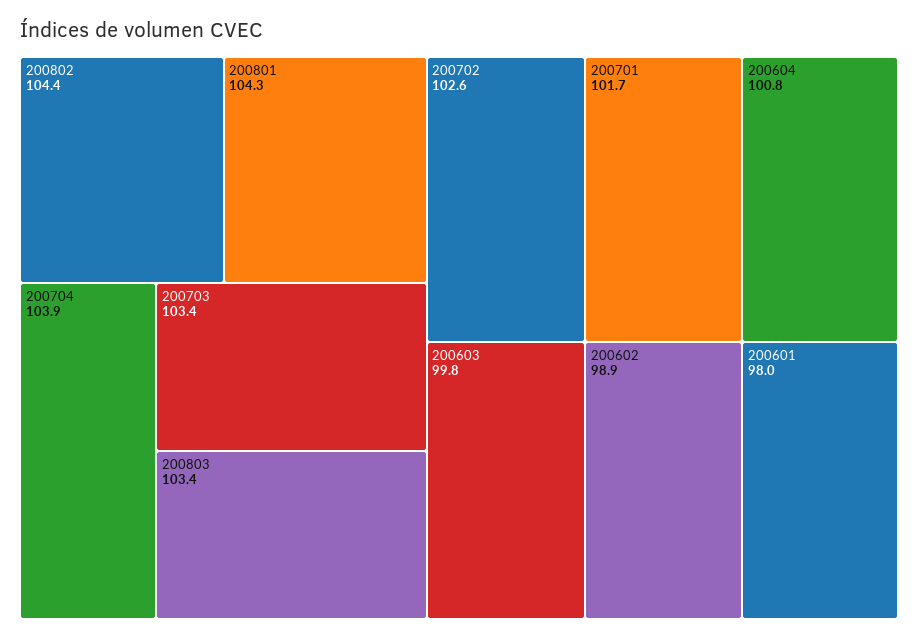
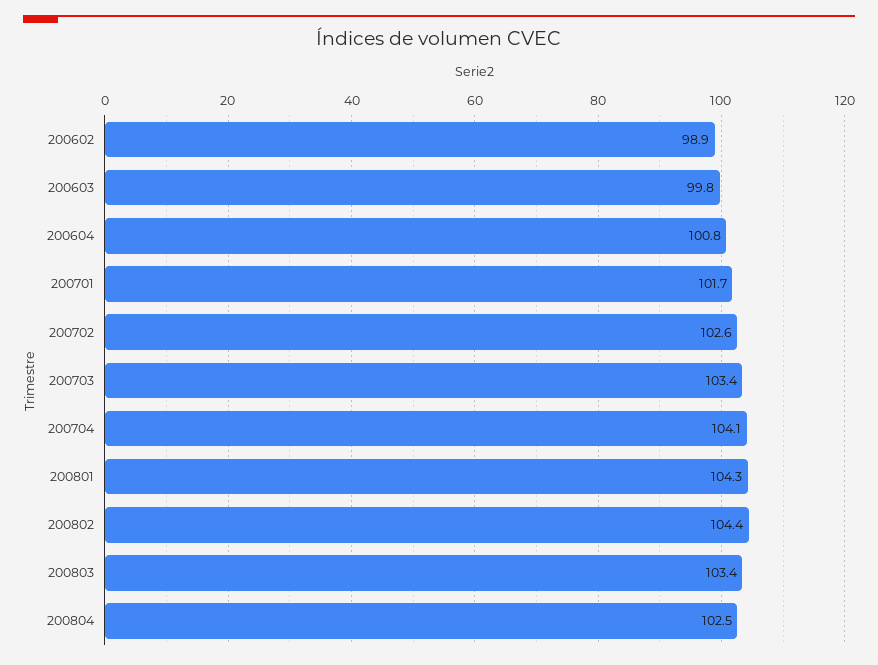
200704: 103.9 -> 104.1
200601: 98 -> none
200804: none -> 102.5

